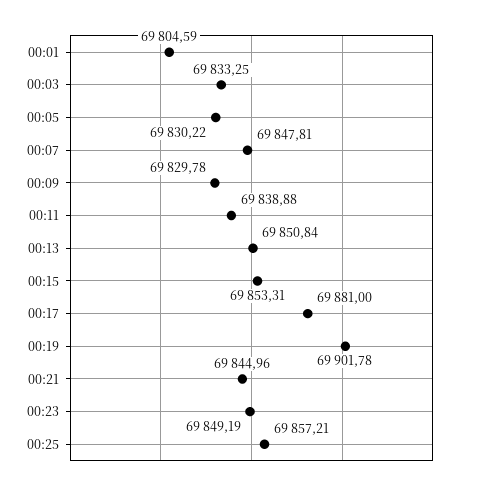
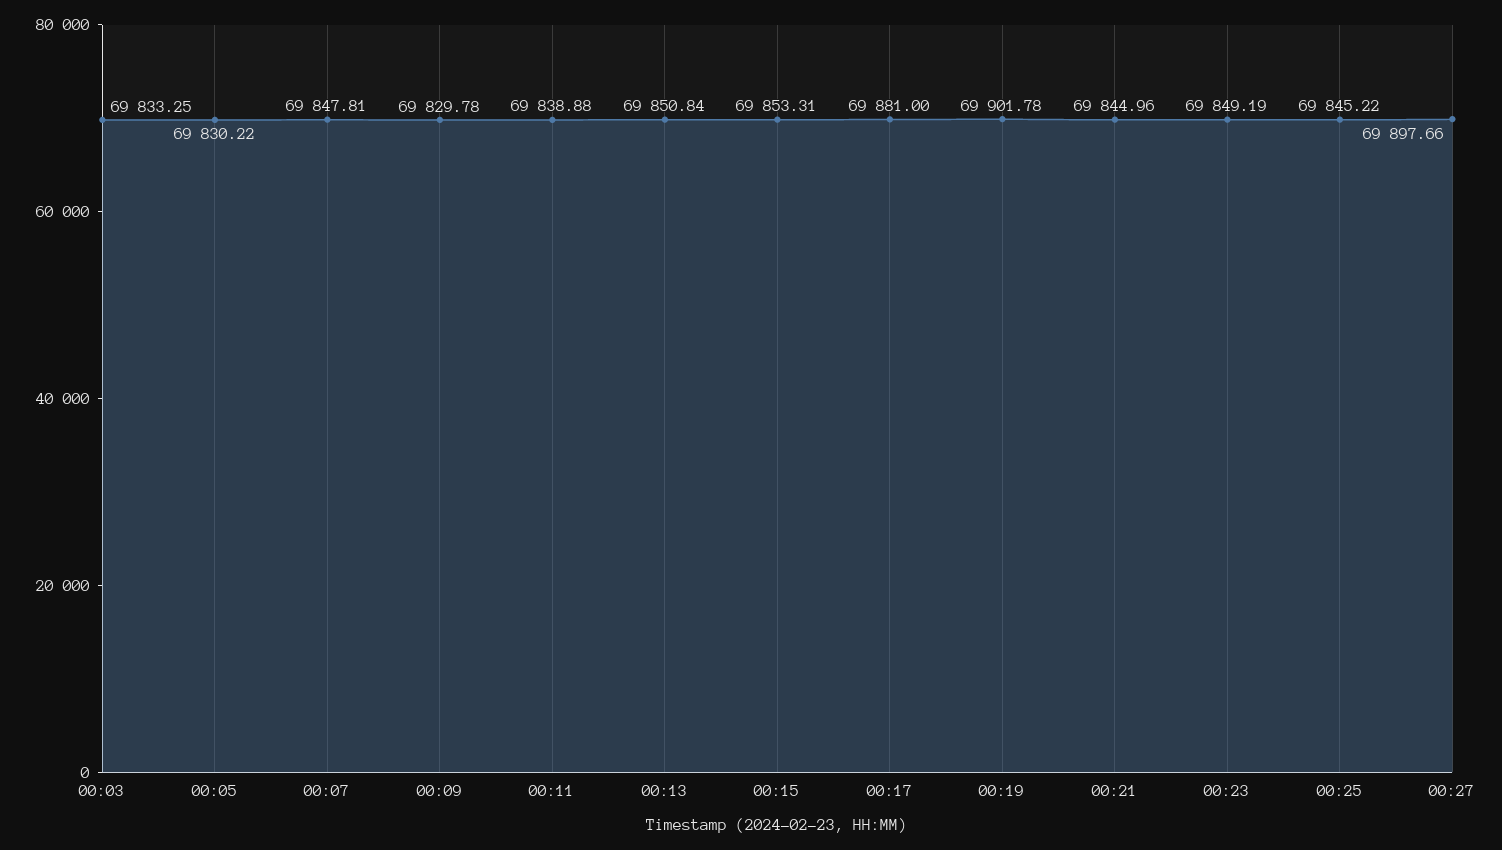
00:01: 69804.59 -> none
00:25: 69857.21 -> 69845.22
00:27: none -> 69897.66

